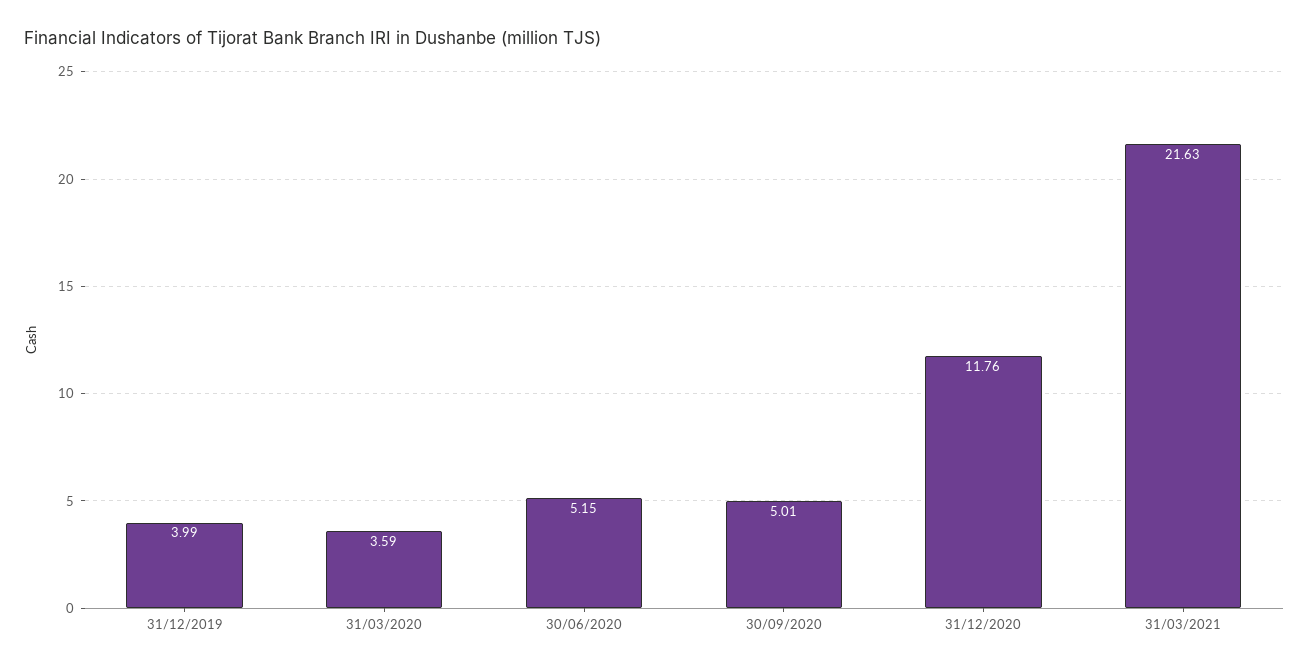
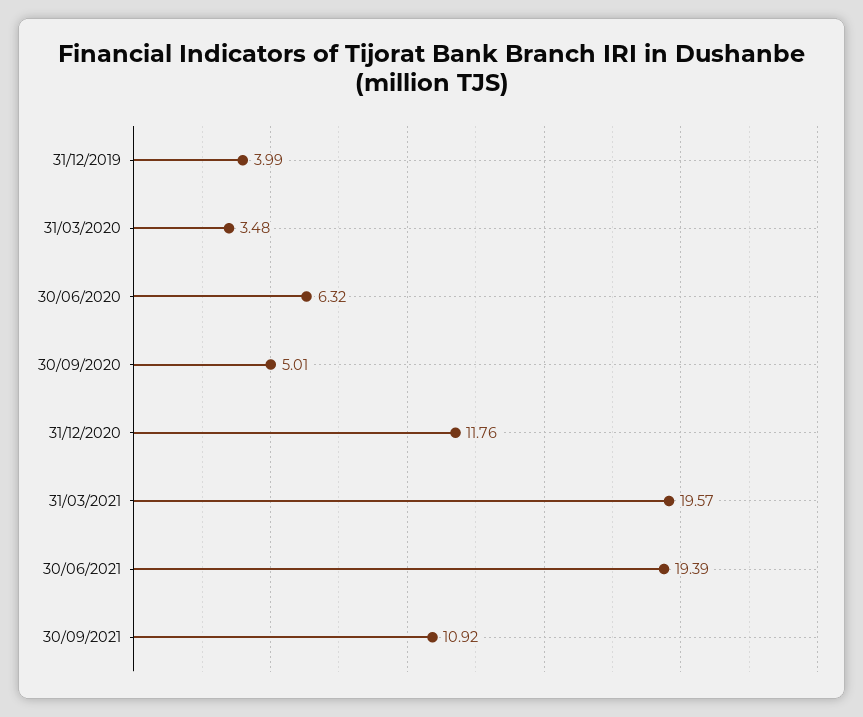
31/03/2020: 3.59 -> 3.48
30/06/2020: 5.15 -> 6.32
31/03/2021: 21.63 -> 19.57
30/06/2021: none -> 19.39
30/09/2021: none -> 10.92

